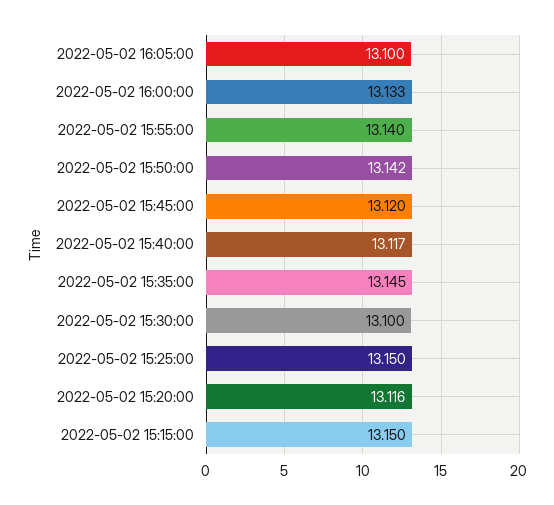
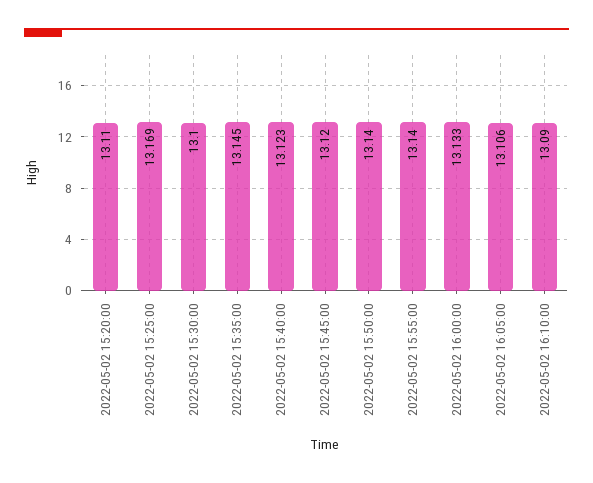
2022-05-02 16:05:00: 13.1 -> 13.106
2022-05-02 15:50:00: 13.142 -> 13.14
2022-05-02 15:40:00: 13.117 -> 13.123
2022-05-02 15:25:00: 13.15 -> 13.169
2022-05-02 15:20:00: 13.116 -> 13.11
2022-05-02 15:15:00: 13.15 -> none
2022-05-02 16:10:00: none -> 13.09

